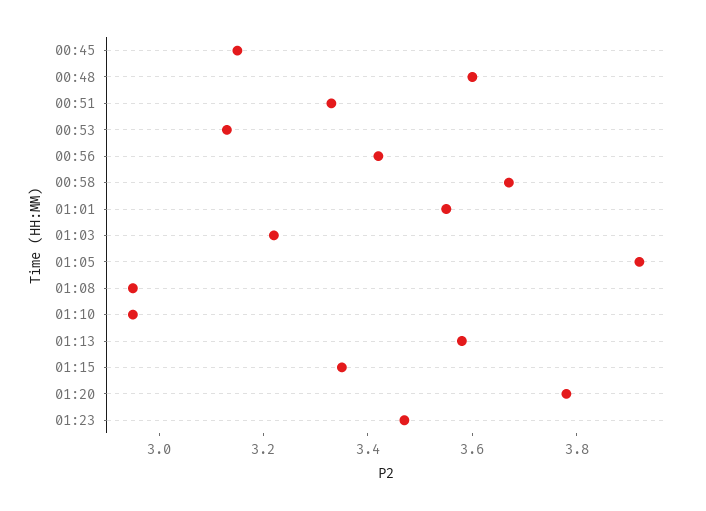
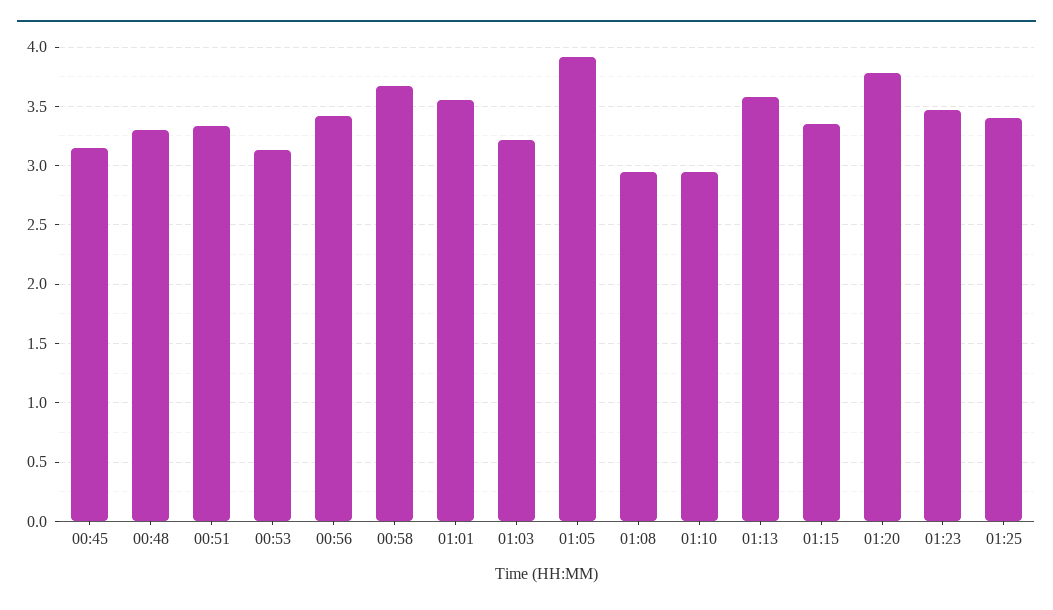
00:48: 3.6 -> 3.3
01:25: none -> 3.4

